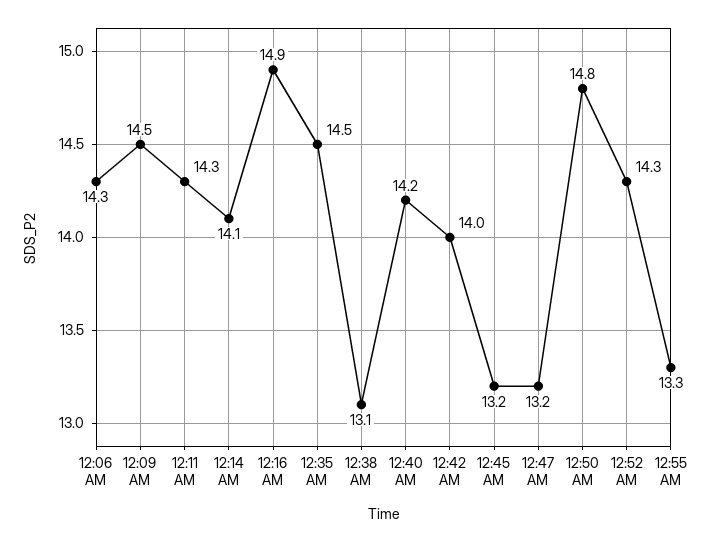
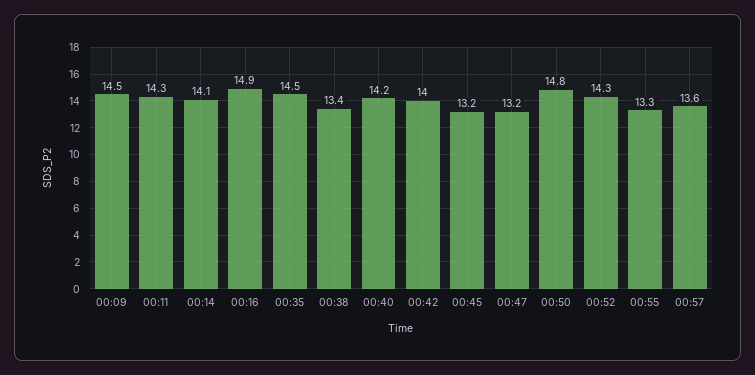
12:06 AM: 14.3 -> none
12:38 AM: 13.1 -> 13.4
00:57: none -> 13.6

